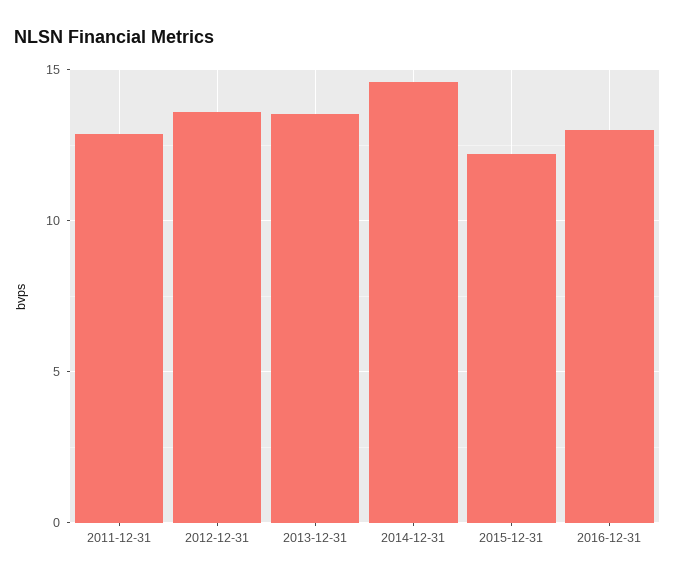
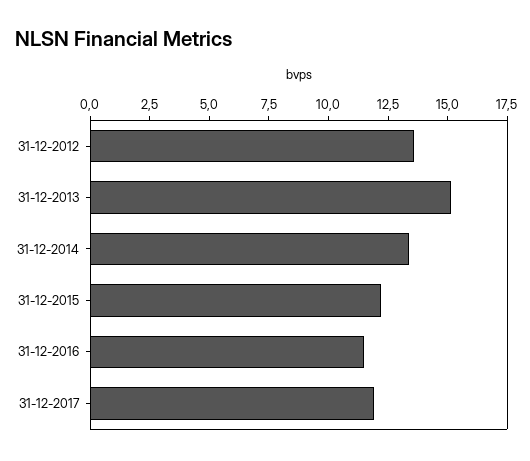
2011-12-31: 13 -> none
2013-12-31: 13.5 -> 15
2014-12-31: 14.5 -> 13.5
2016-12-31: 13 -> 11.5
31-12-2017: none -> 12

